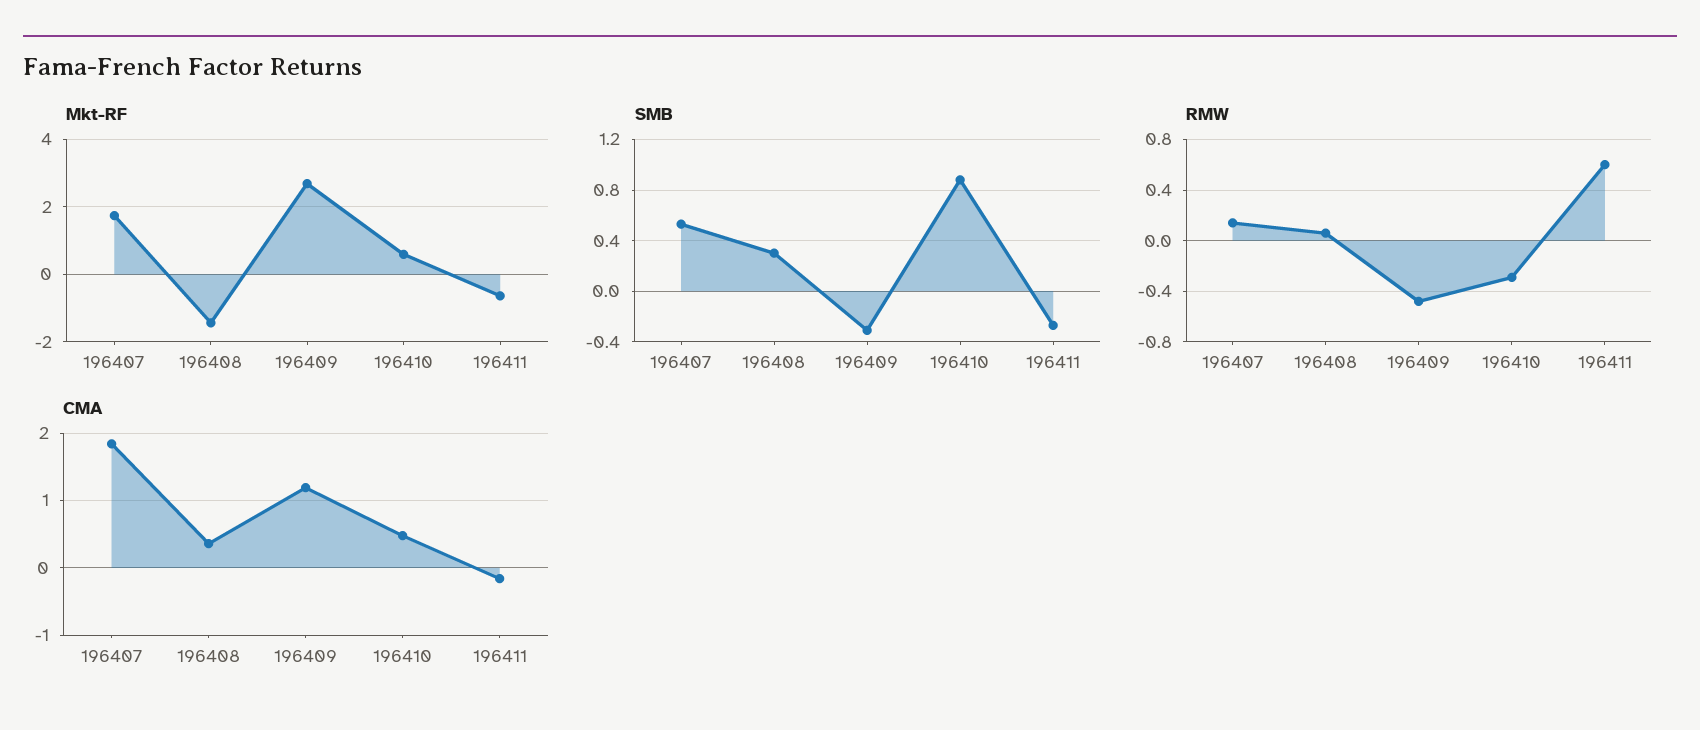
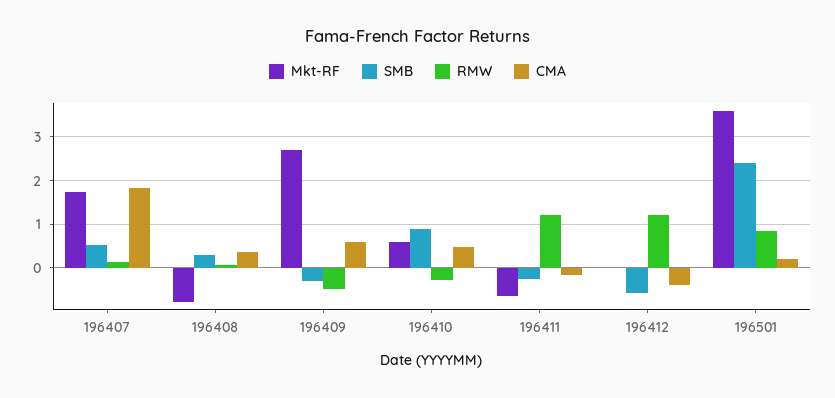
Mkt-RF, 196408: -1.4 -> -0.8
RMW, 196411: 0.6 -> 1.2
CMA, 196409: 1.2 -> 0.6
Mkt-RF, 196412: none -> 0
SMB, 196412: none -> -0.6
RMW, 196412: none -> 1.2
CMA, 196412: none -> -0.4
Mkt-RF, 196501: none -> 3.6
SMB, 196501: none -> 2.4
RMW, 196501: none -> 0.8
CMA, 196501: none -> 0.2

